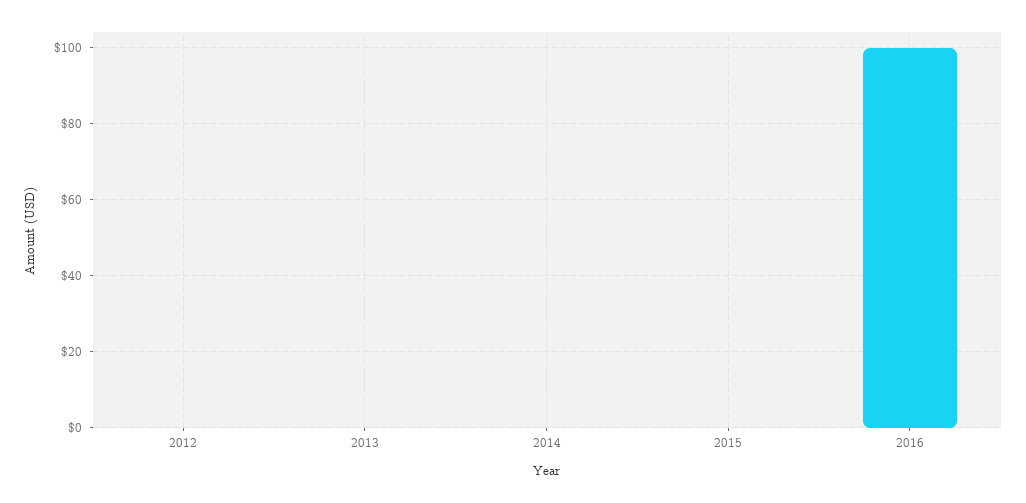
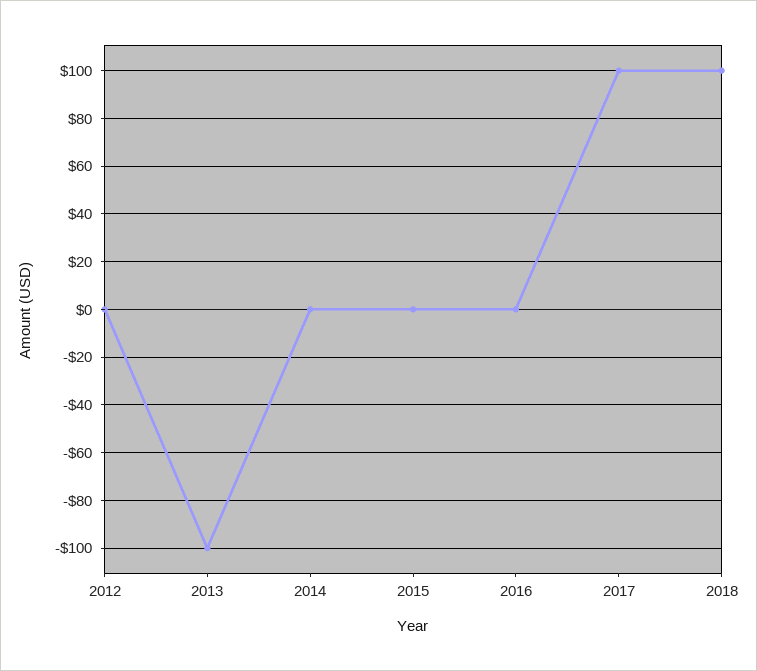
2013: 0 -> -100
2016: 100 -> 0
2017: none -> 100
2018: none -> 100

